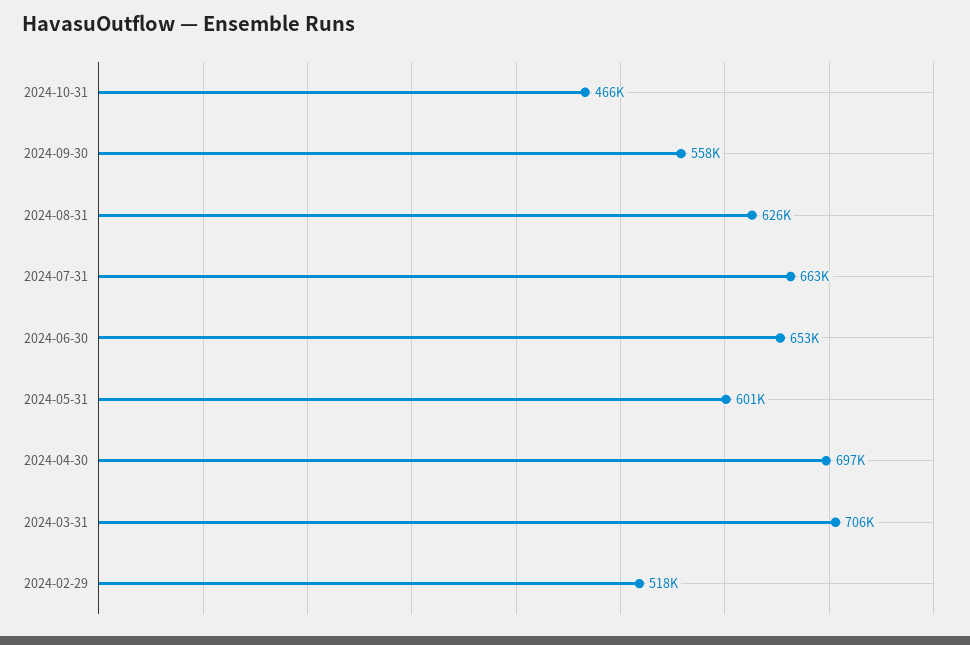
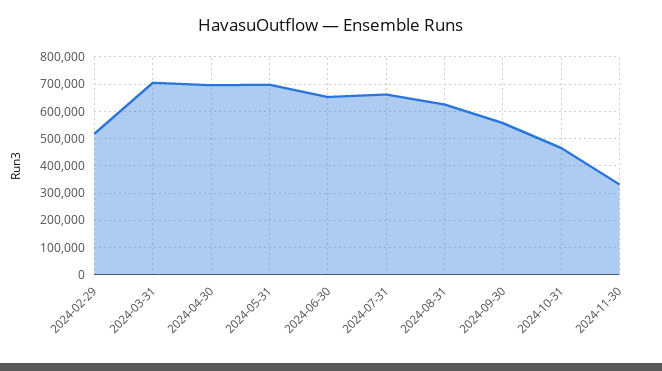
2024-05-31: 601000 -> 700000
2024-11-30: none -> 325000

